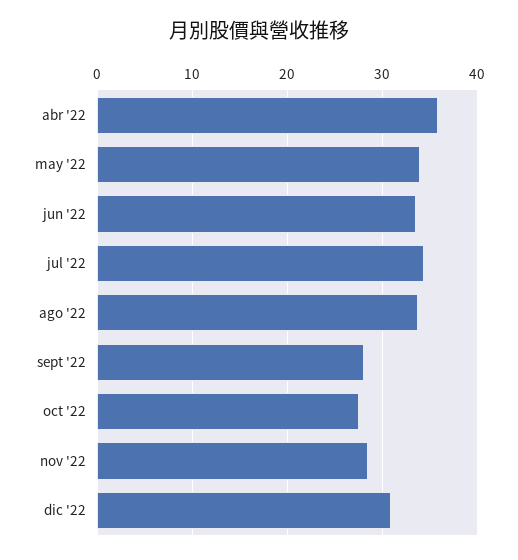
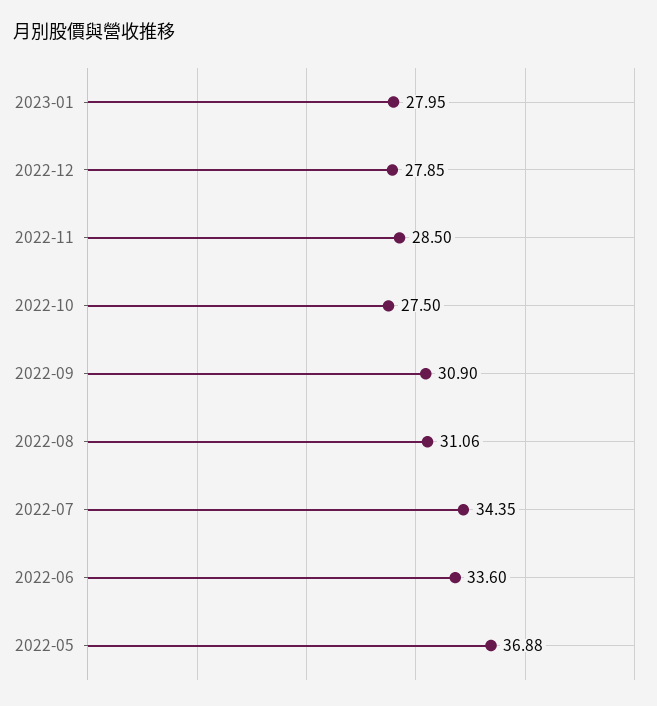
abr '22: 36 -> none
may '22: 34 -> 36.88
ago '22: 34 -> 31.06
sept '22: 28 -> 30.9
dic '22: 31 -> 27.85
2023-01: none -> 27.95

